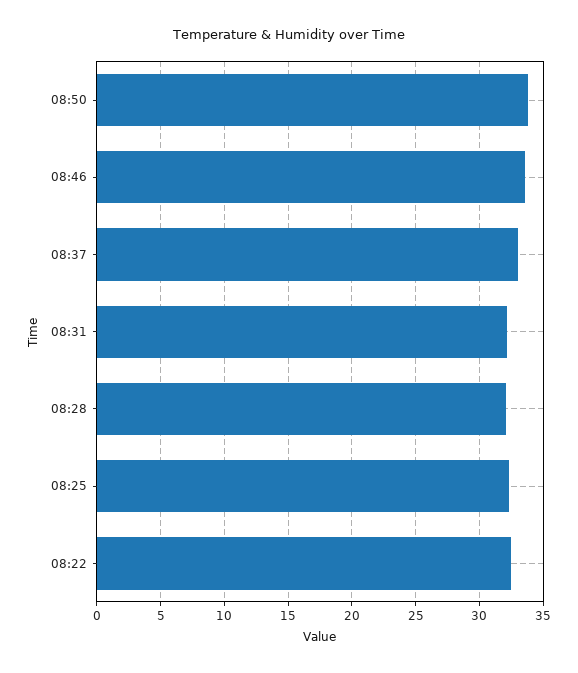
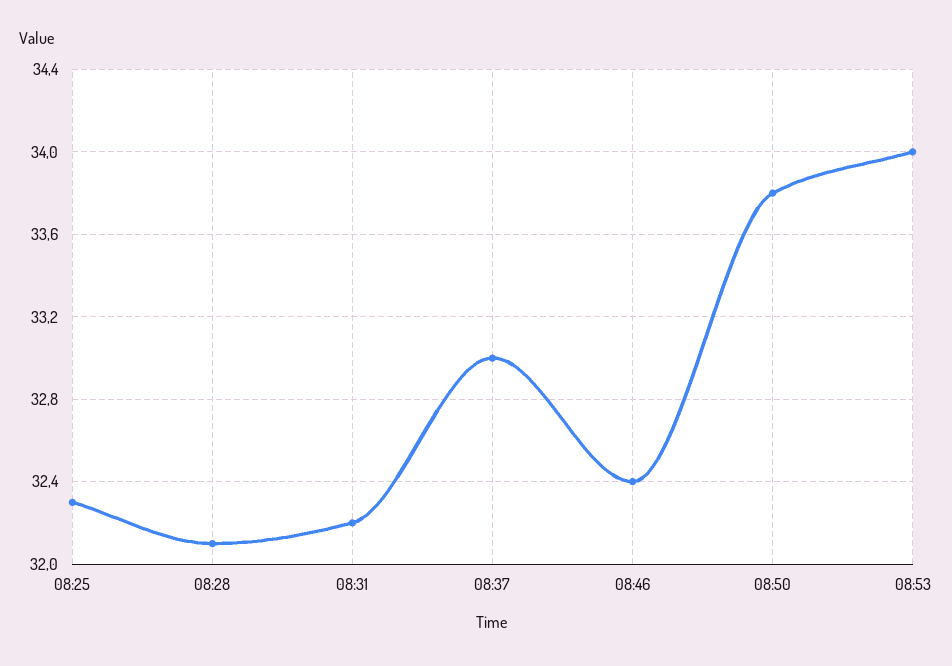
08:46: 33.5 -> 32.4
08:22: 32.5 -> none
08:53: none -> 34

